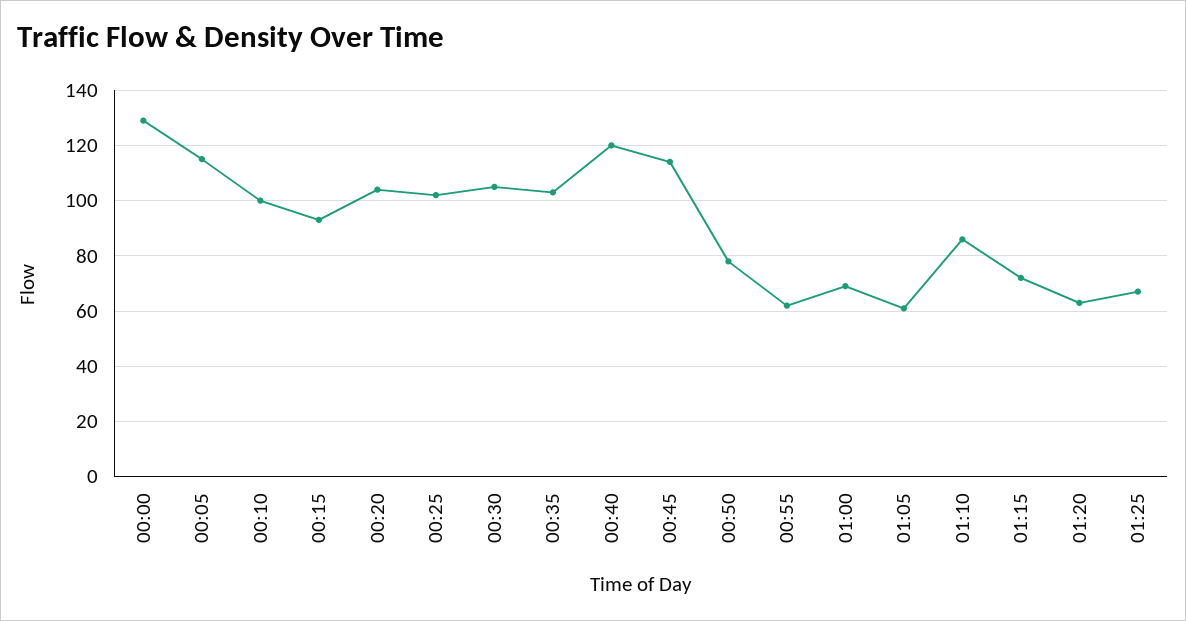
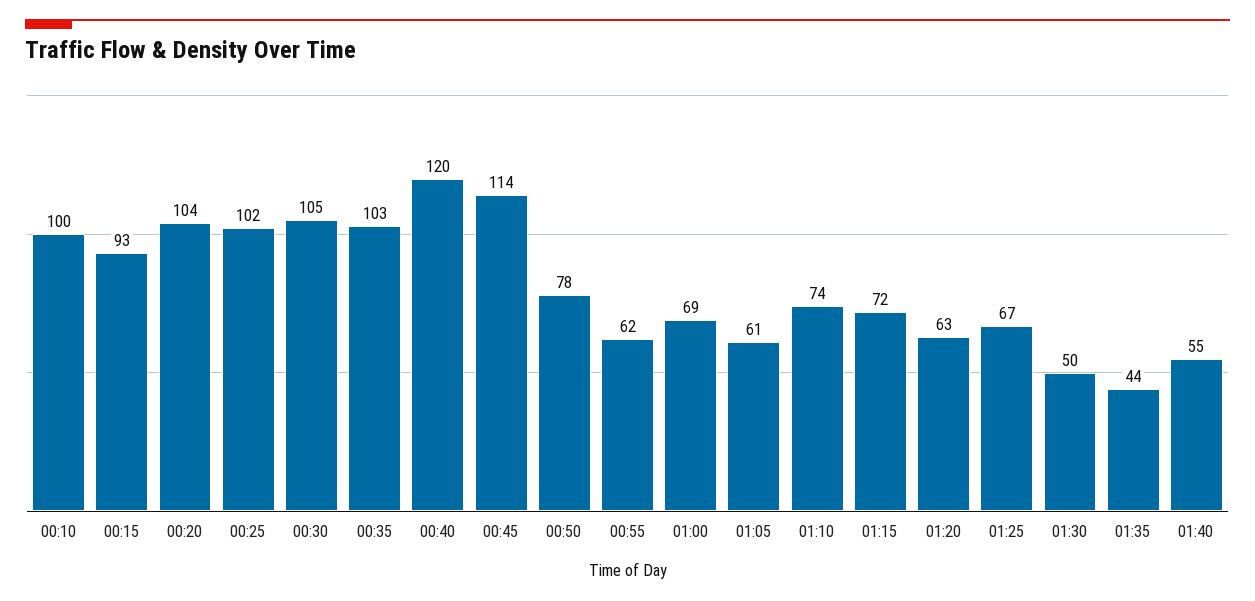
00:00: 130 -> none
00:05: 115 -> none
01:10: 85 -> 74
01:30: none -> 50
01:35: none -> 44
01:40: none -> 55

